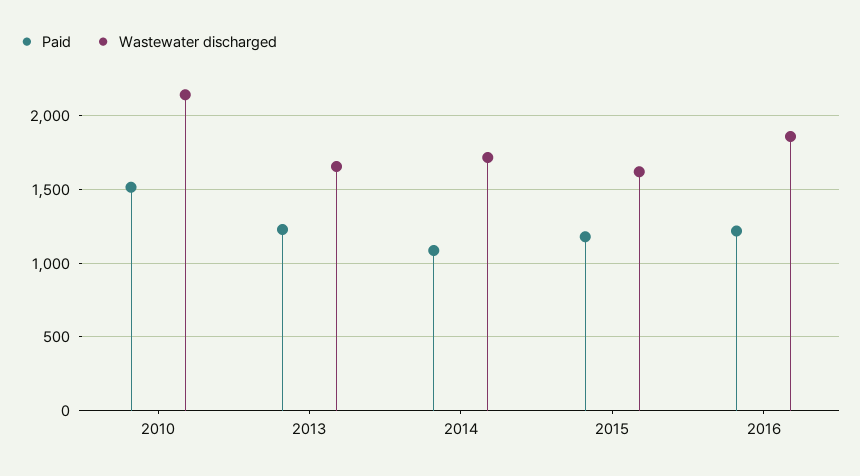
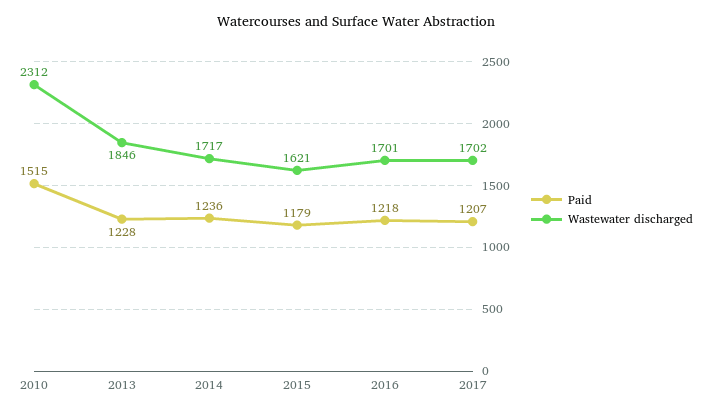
Wastewater discharged, 2010: 2150 -> 2312
Wastewater discharged, 2013: 1650 -> 1846
Paid, 2014: 1100 -> 1236
Wastewater discharged, 2016: 1850 -> 1701
Paid, 2017: none -> 1207
Wastewater discharged, 2017: none -> 1702

